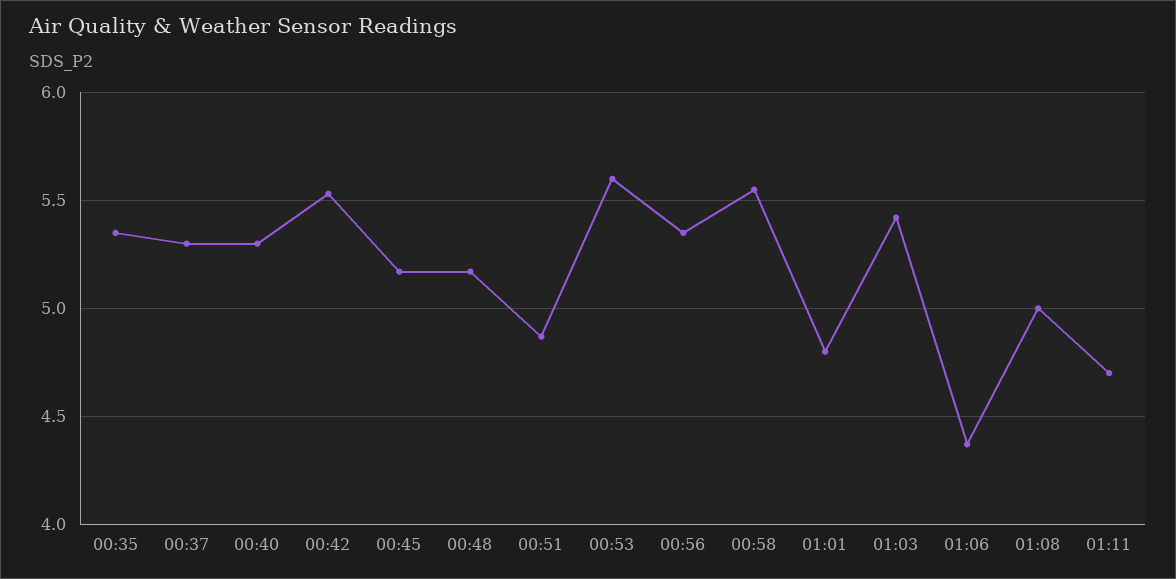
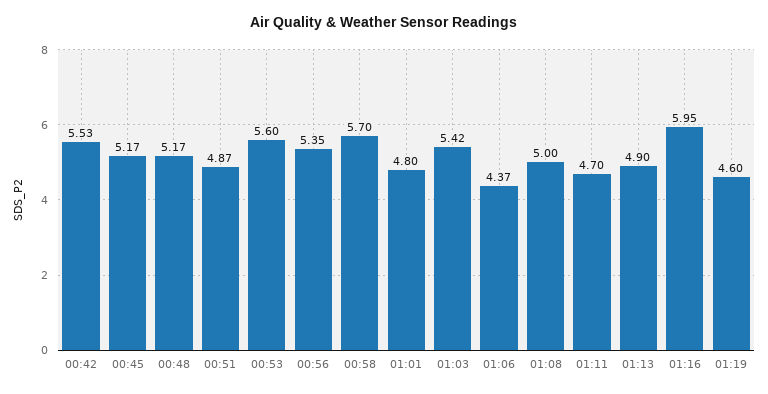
00:35: 5.35 -> none
00:37: 5.3 -> none
00:40: 5.3 -> none
00:58: 5.55 -> 5.7
01:13: none -> 4.9
01:16: none -> 5.95
01:19: none -> 4.6

